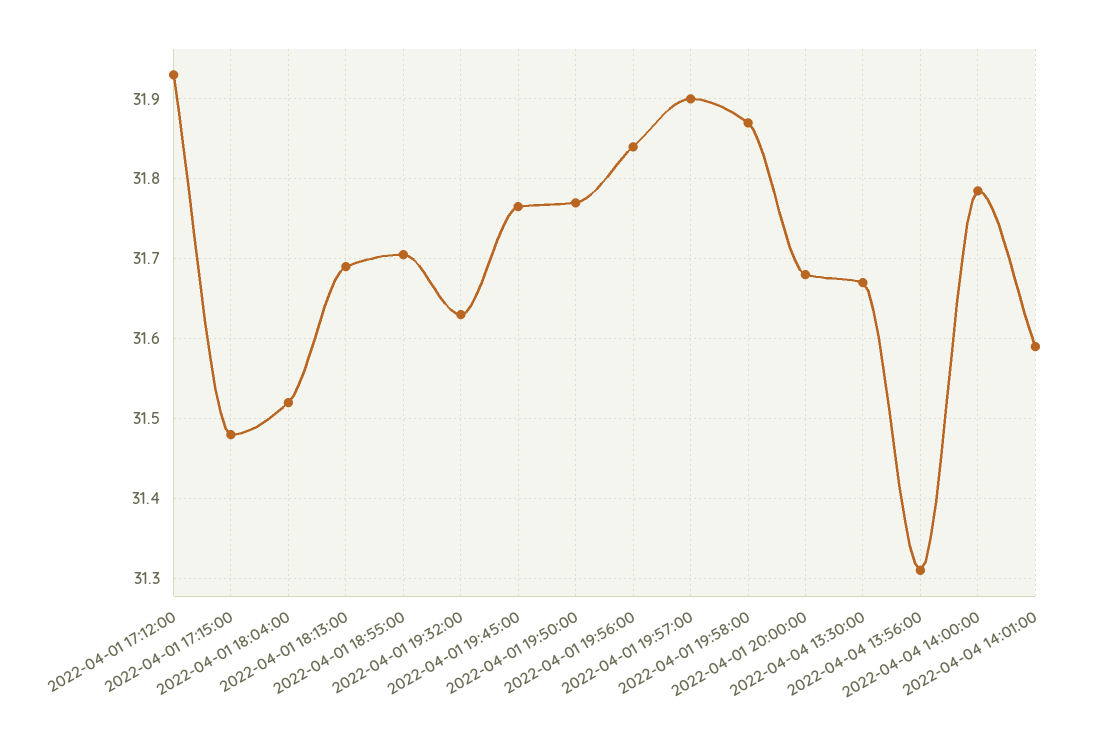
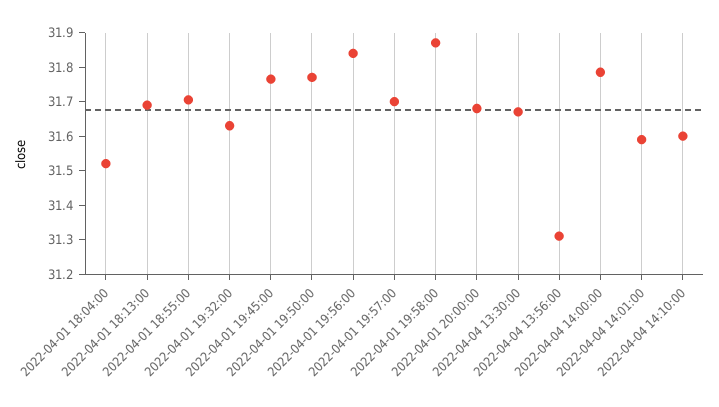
2022-04-01 17:12:00: 31.93 -> none
2022-04-01 17:15:00: 31.48 -> none
2022-04-01 19:57:00: 31.9 -> 31.7
2022-04-04 14:10:00: none -> 31.6

